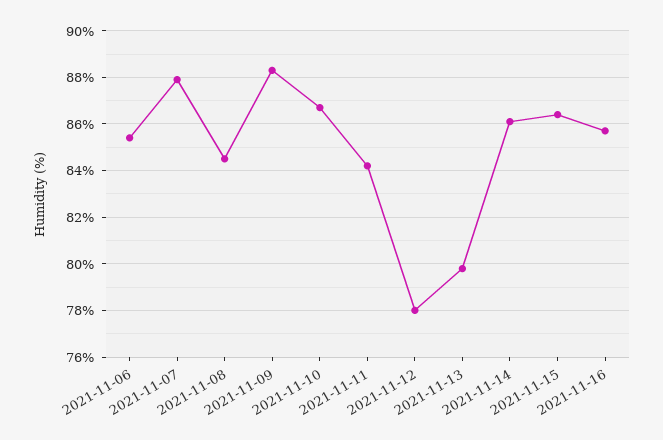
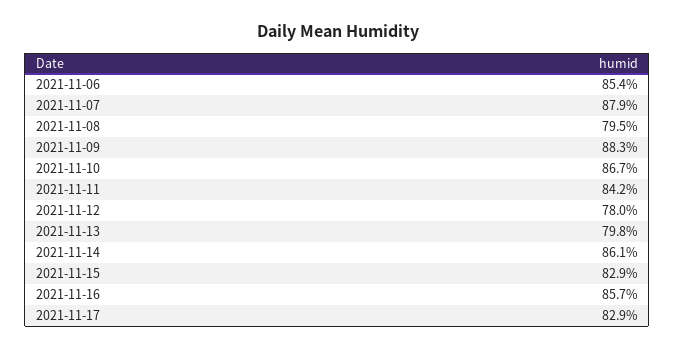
2021-11-08: 84.5 -> 79.5
2021-11-15: 86.5 -> 82.9
2021-11-17: none -> 82.9

